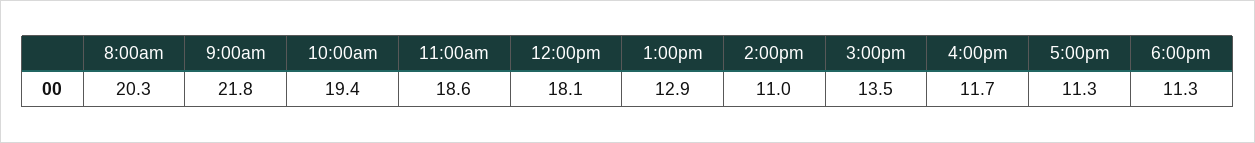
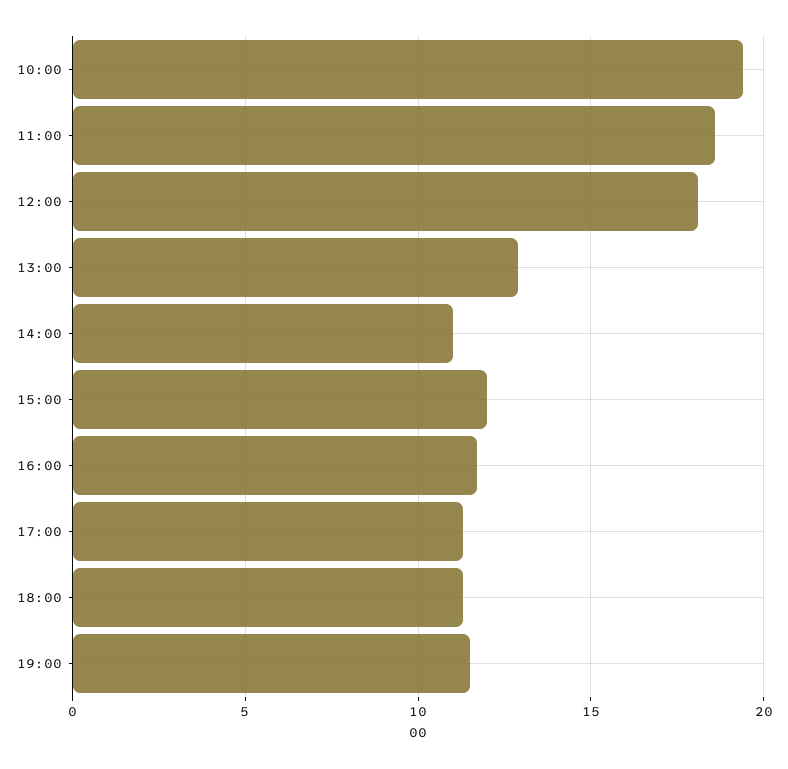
8:00am: 20.3 -> none
9:00am: 21.8 -> none
3:00pm: 13.5 -> 12
19:00: none -> 11.5

